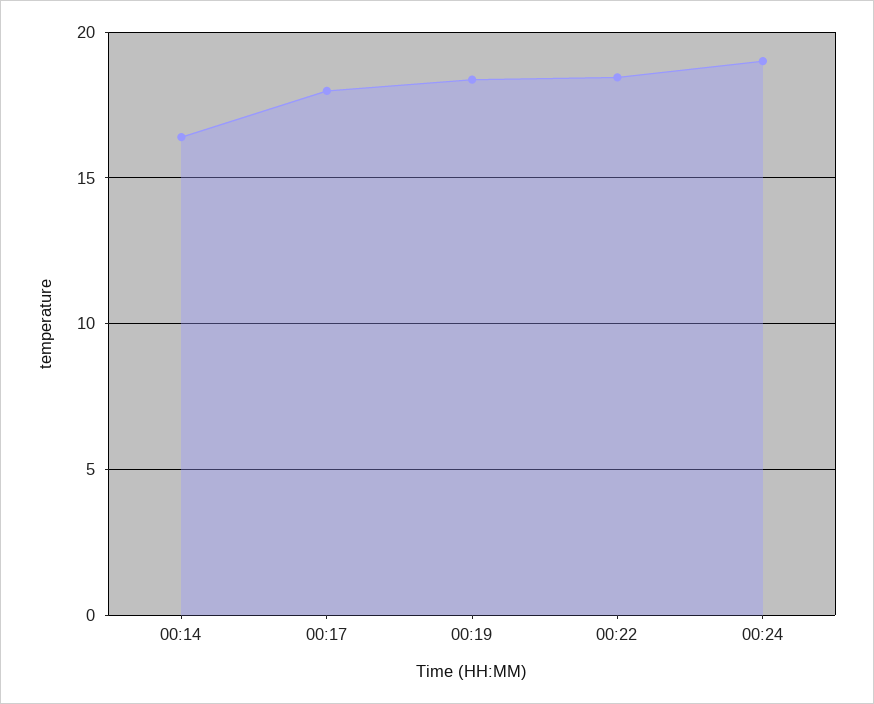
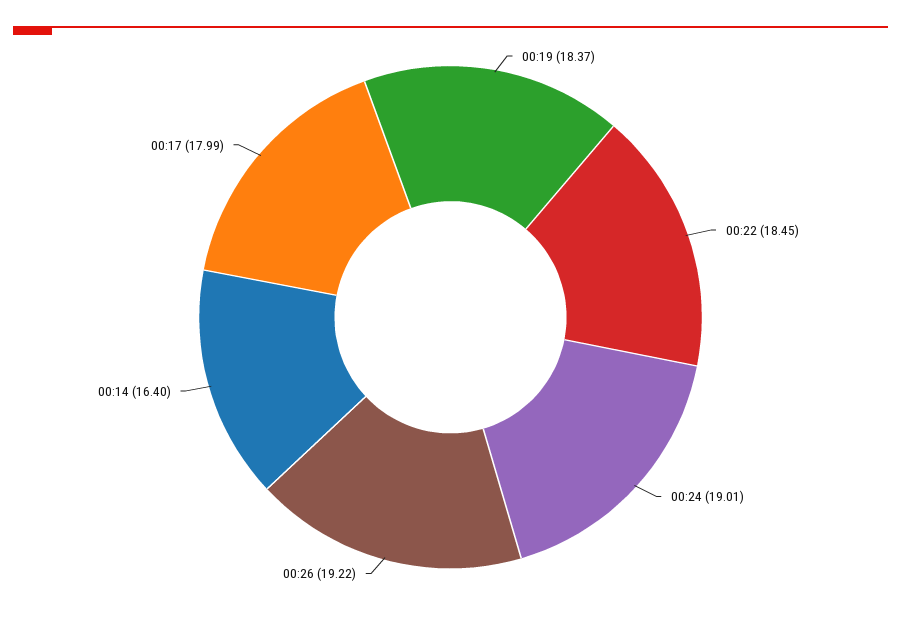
00:26: none -> 19.22

